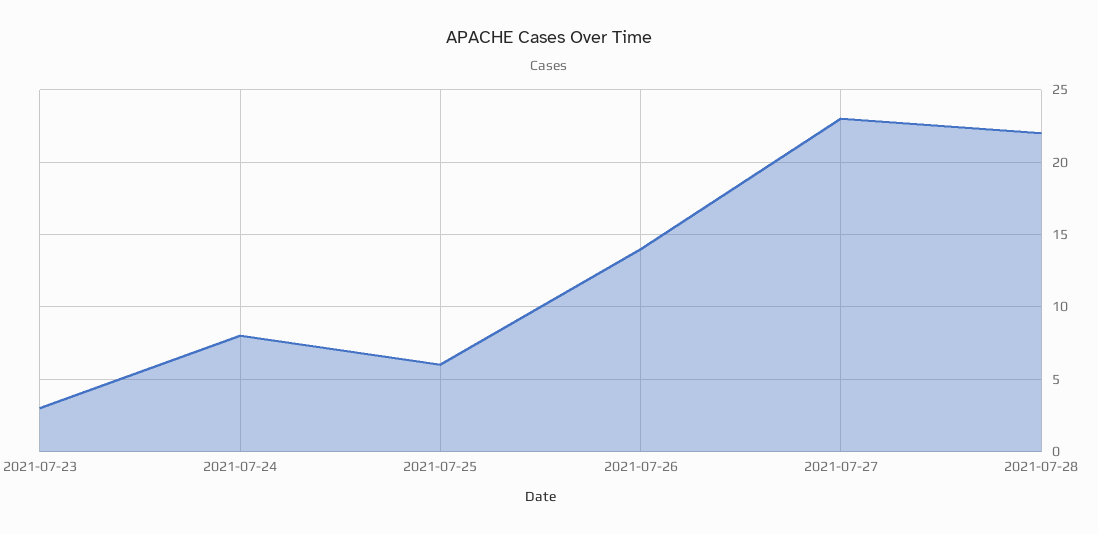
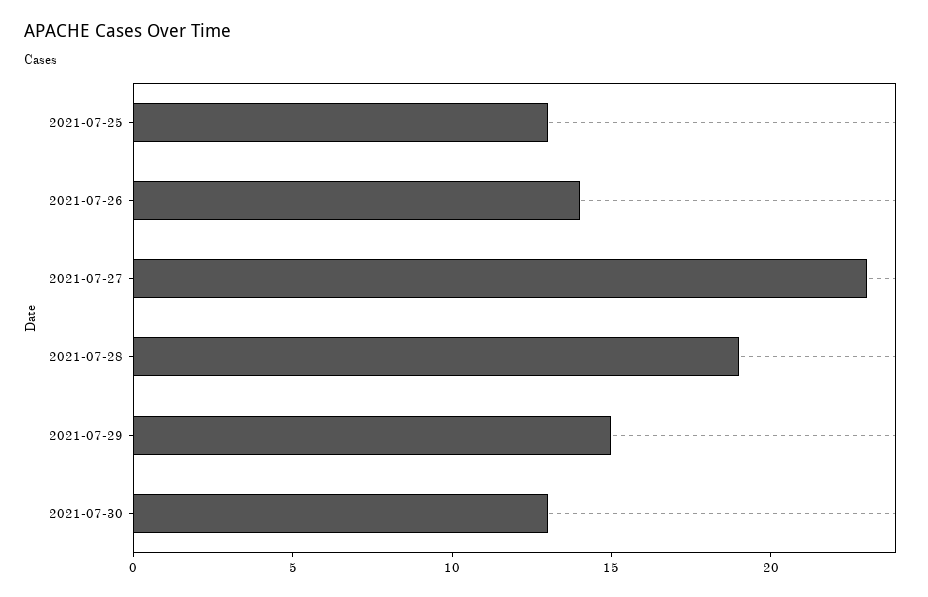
2021-07-23: 3 -> none
2021-07-24: 8 -> none
2021-07-25: 6 -> 13
2021-07-28: 22 -> 19
2021-07-29: none -> 15
2021-07-30: none -> 13

